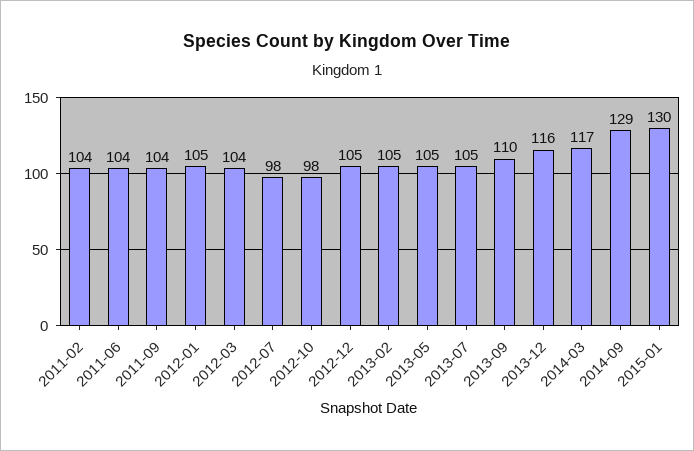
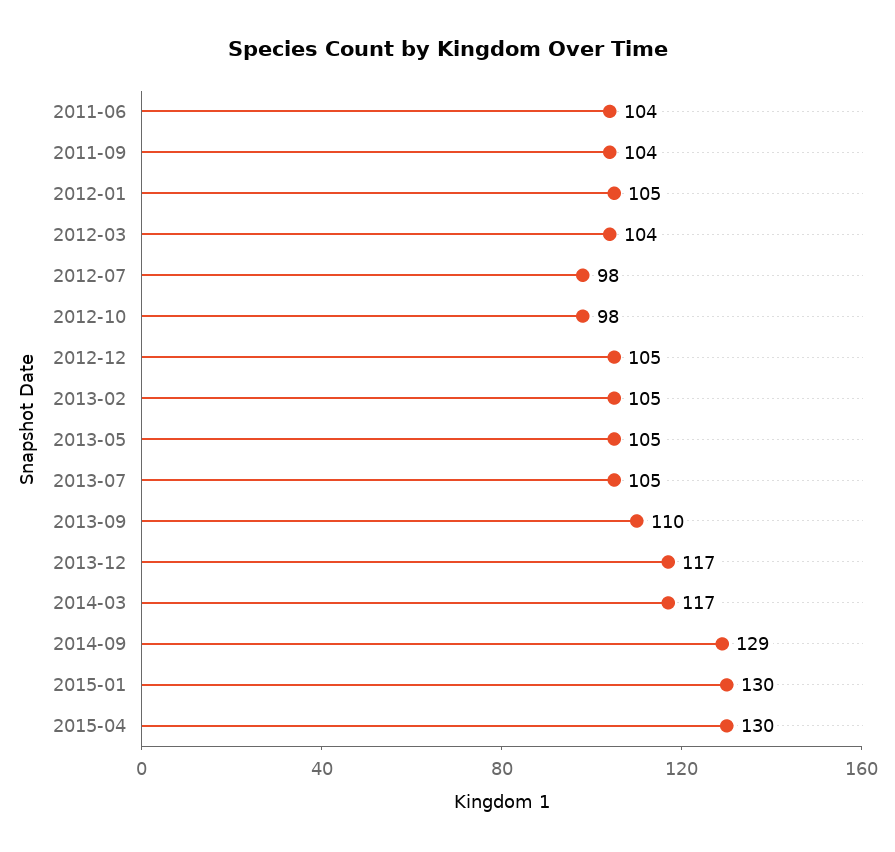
2011-02: 104 -> none
2013-12: 116 -> 117
2015-04: none -> 130

